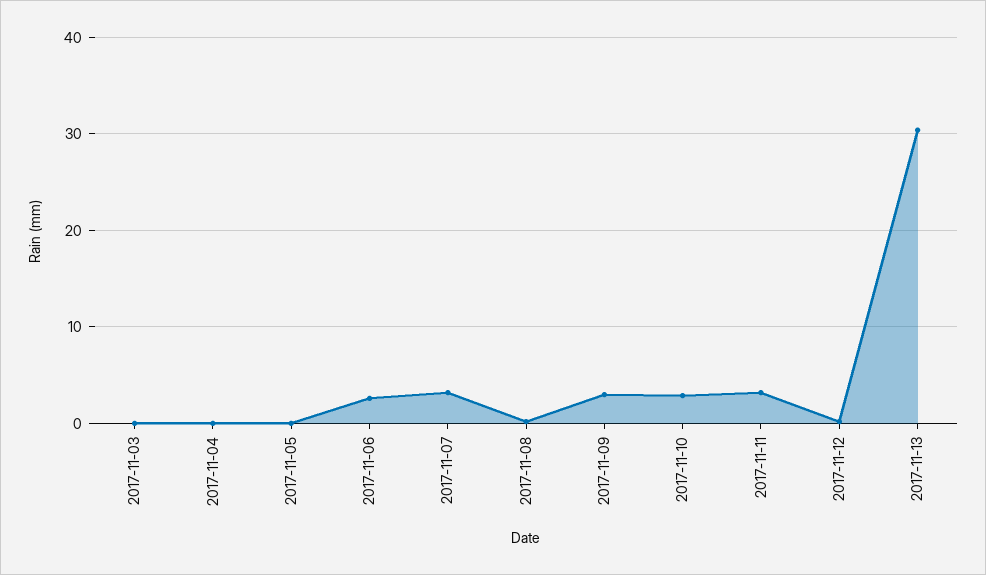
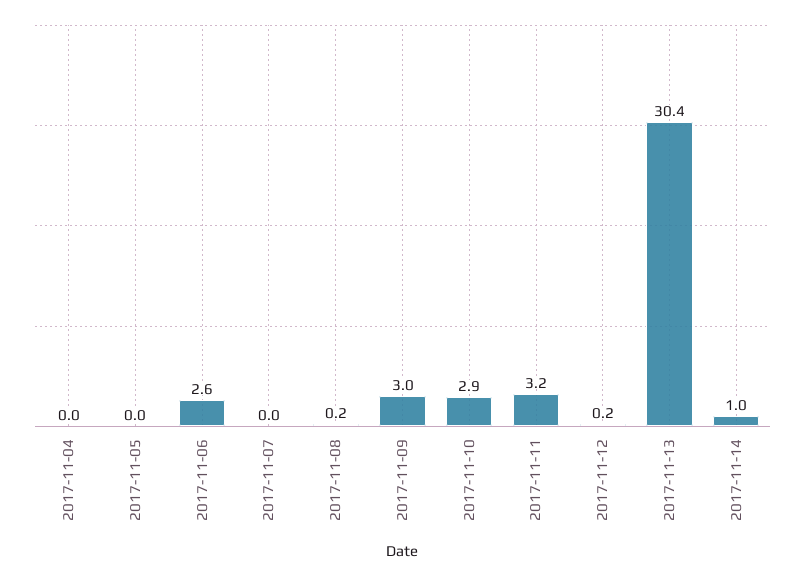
2017-11-03: 0 -> none
2017-11-07: 3 -> 0
2017-11-14: none -> 1

